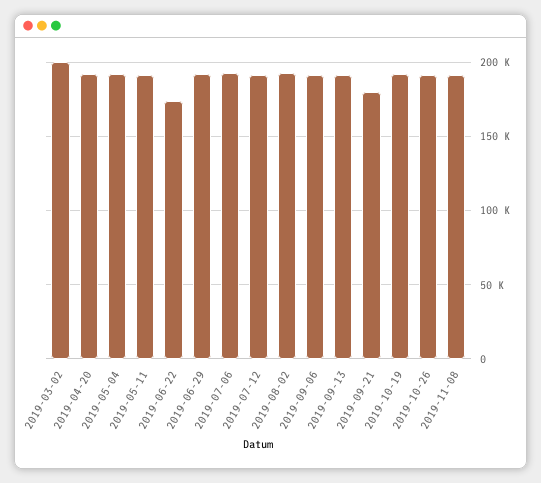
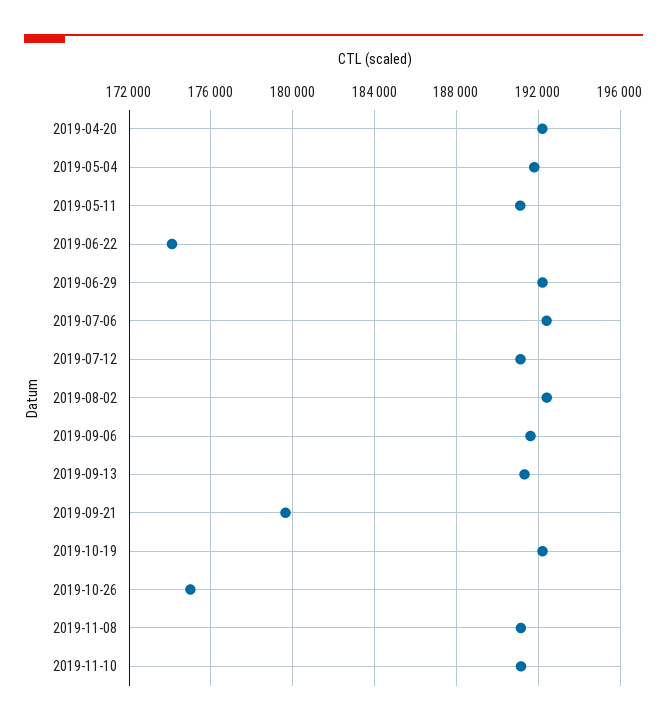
2019-03-02: 200000 -> none
2019-10-26: 190000 -> 175000
2019-11-10: none -> 191000

